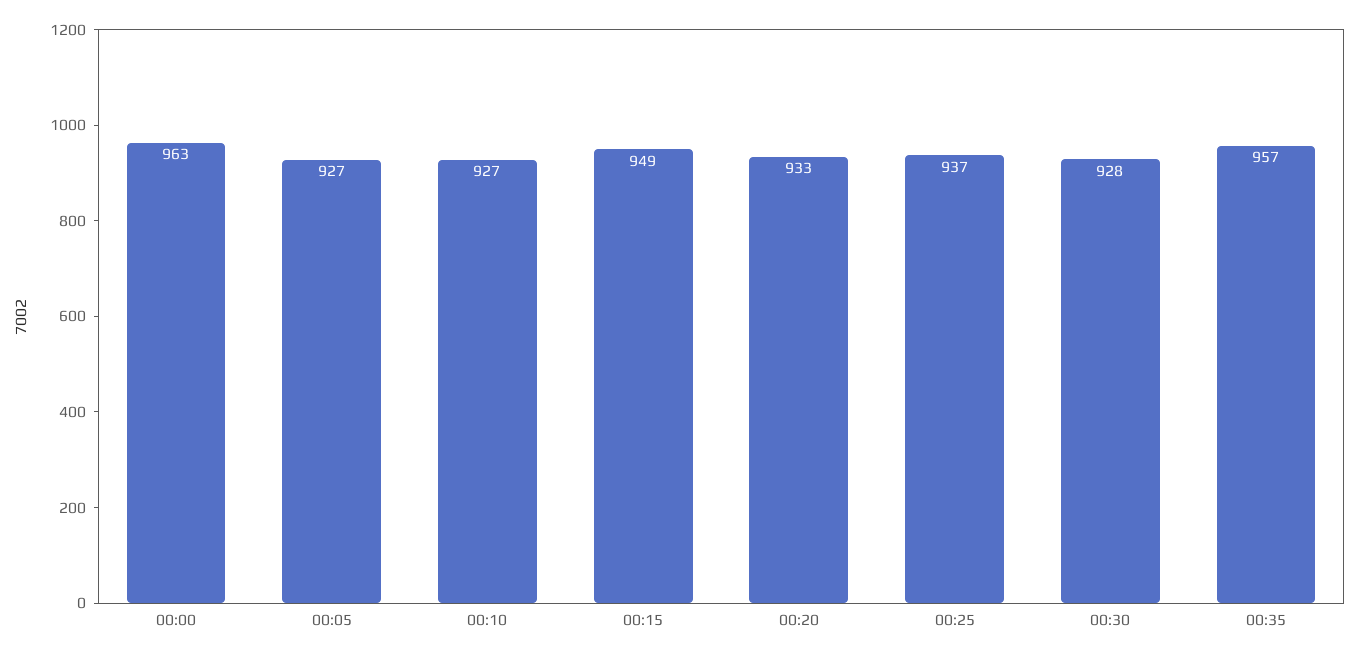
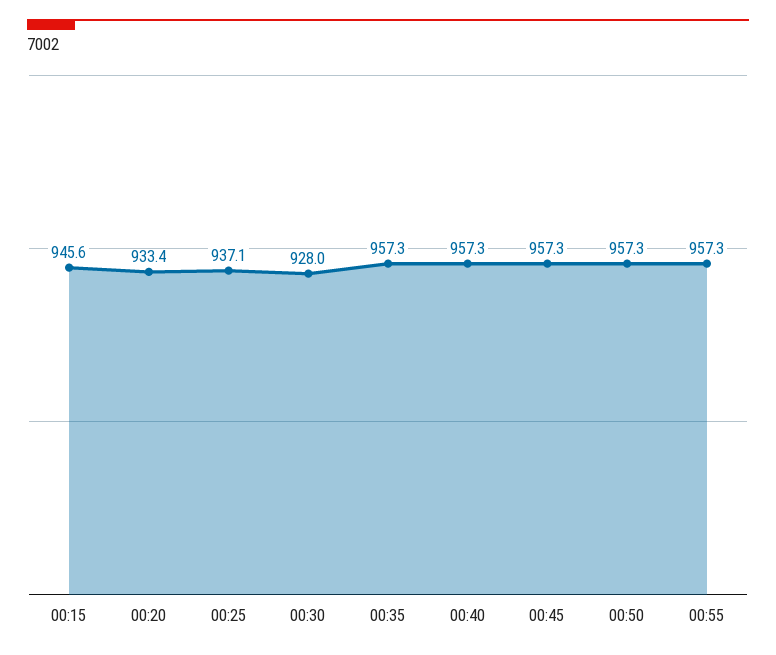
00:00: 963 -> none
00:05: 927 -> none
00:10: 927 -> none
00:15: 949 -> 945.6
00:40: none -> 957.3
00:45: none -> 957.3
00:50: none -> 957.3
00:55: none -> 957.3

